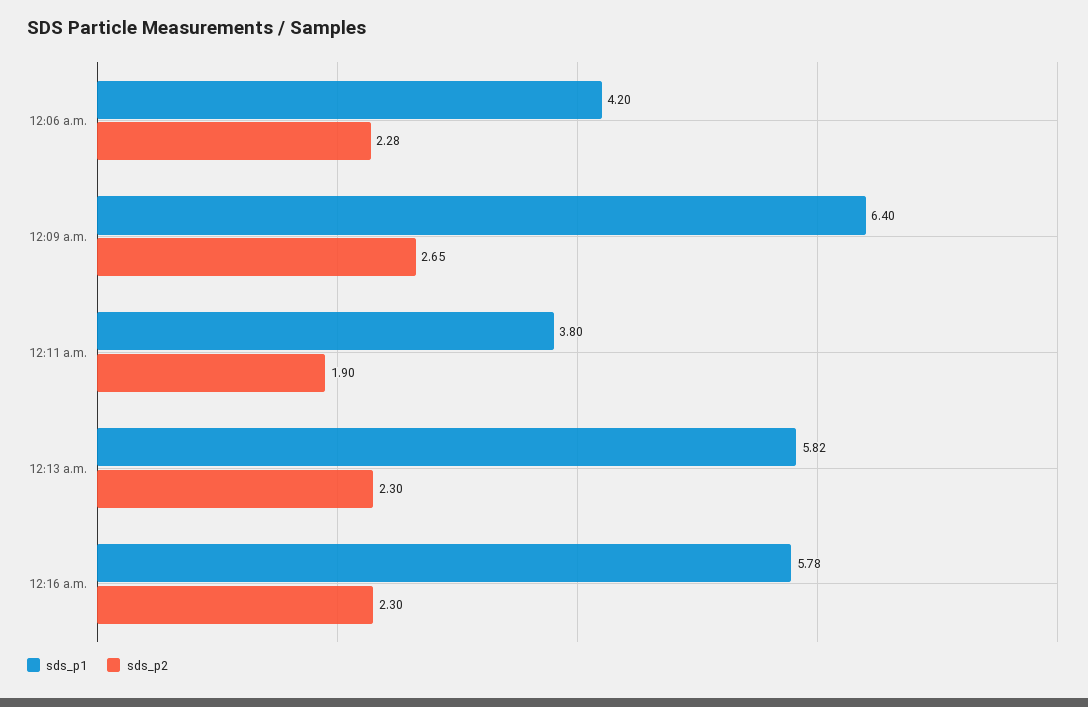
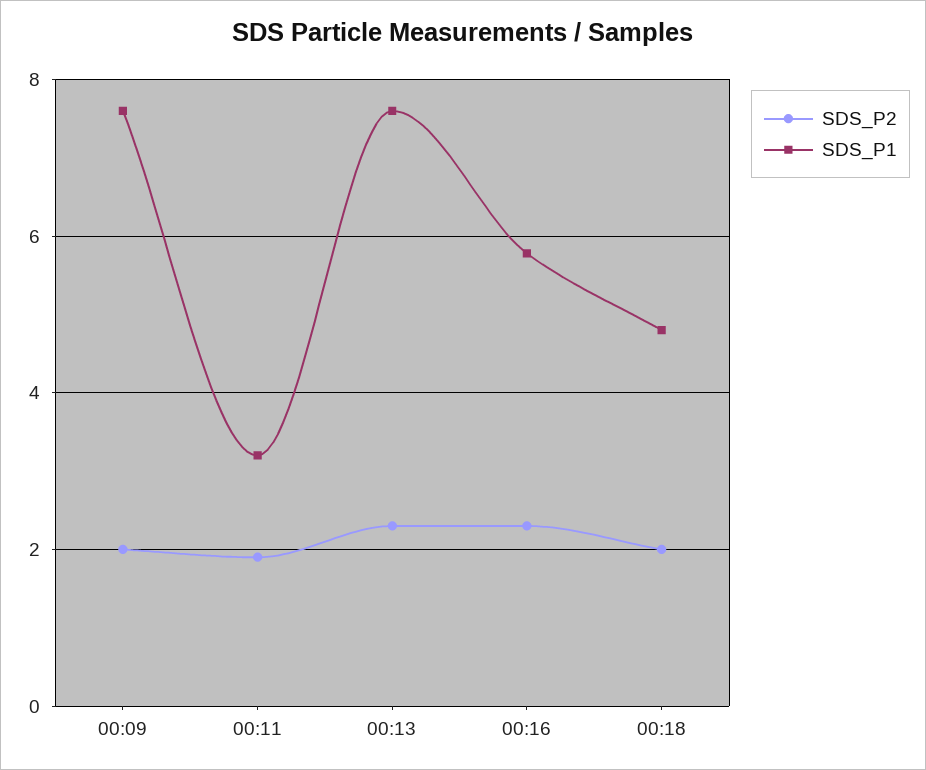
sds_p1, 12:06 a.m.: 4.2 -> none
sds_p2, 12:06 a.m.: 2.28 -> none
sds_p1, 12:09 a.m.: 6.4 -> 7.6
sds_p2, 12:09 a.m.: 2.65 -> 2
sds_p1, 12:11 a.m.: 3.8 -> 3.2
sds_p1, 12:13 a.m.: 5.82 -> 7.6
sds_p2, 00:18: none -> 2
sds_p1, 00:18: none -> 4.8

